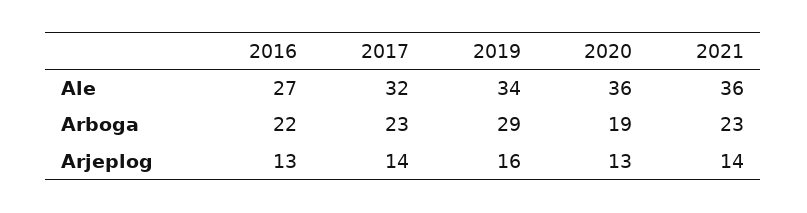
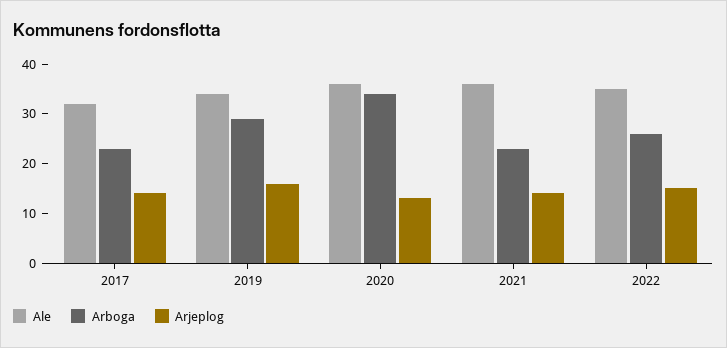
Ale, 2016: 27 -> none
Arboga, 2016: 22 -> none
Arboga, 2020: 19 -> 35
Arjeplog, 2016: 13 -> none
Ale, 2022: none -> 35
Arboga, 2022: none -> 25
Arjeplog, 2022: none -> 15

